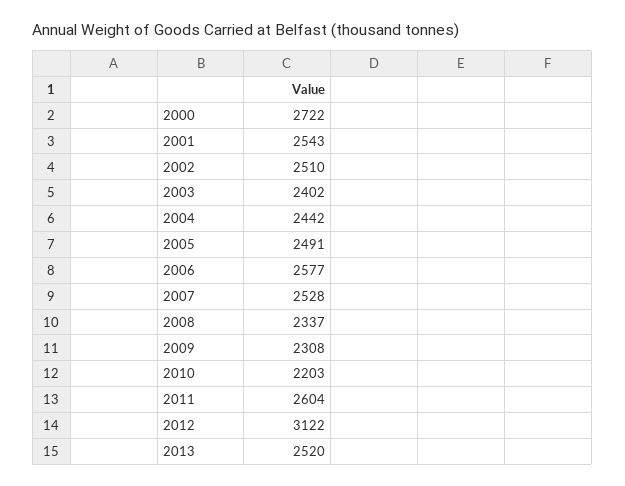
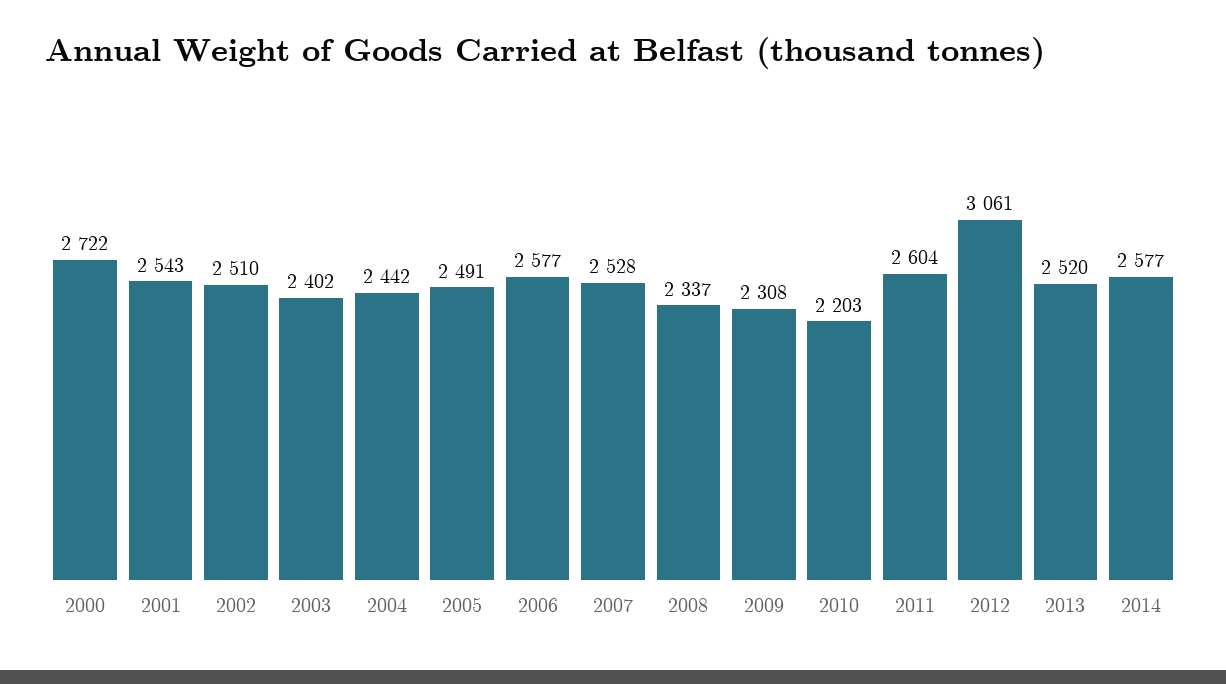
2012: 3122 -> 3061
2014: none -> 2577

